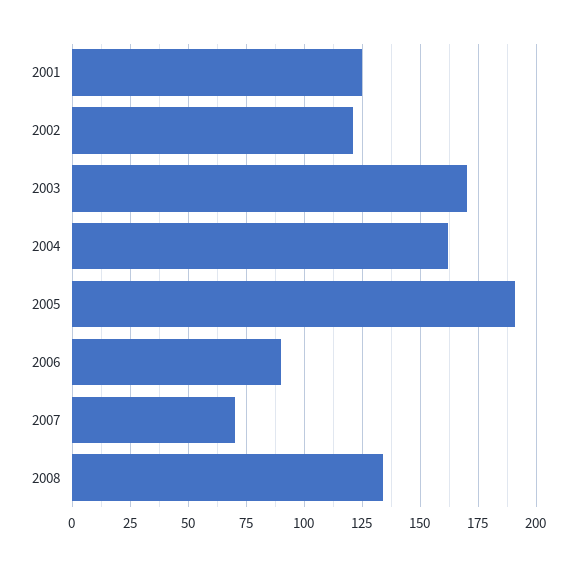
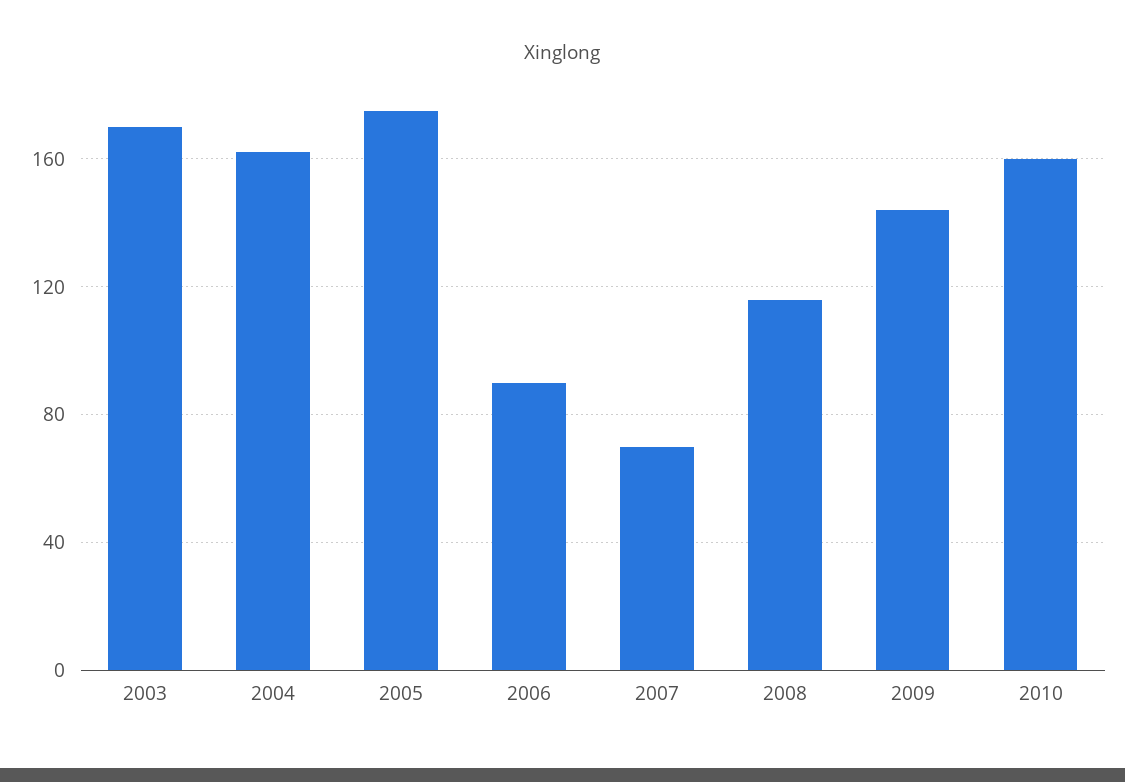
2001: 125 -> none
2002: 120 -> none
2005: 190 -> 175
2008: 135 -> 115
2009: none -> 145
2010: none -> 160

